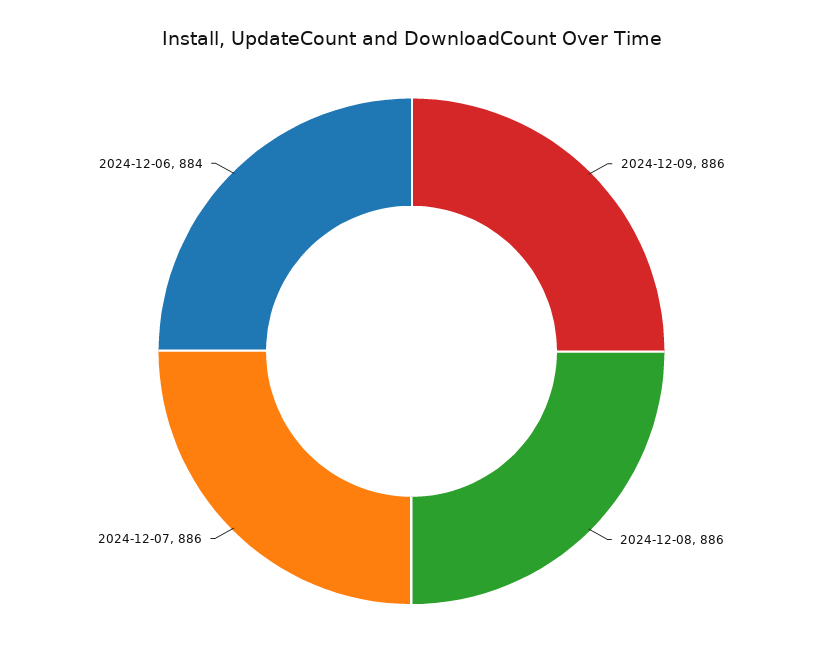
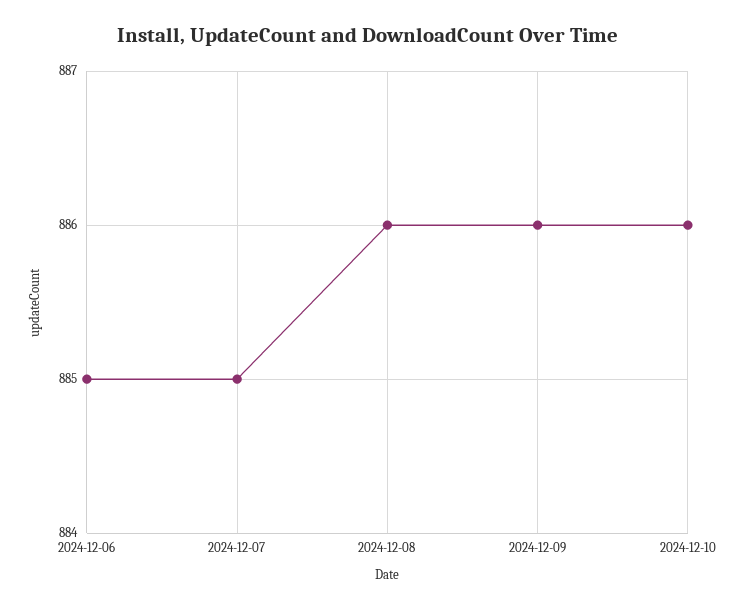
2024-12-07: 886 -> 885
2024-12-06: 884 -> 885
2024-12-10: none -> 886

